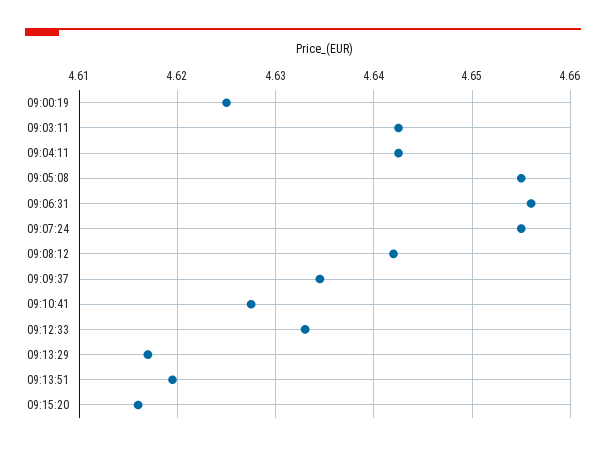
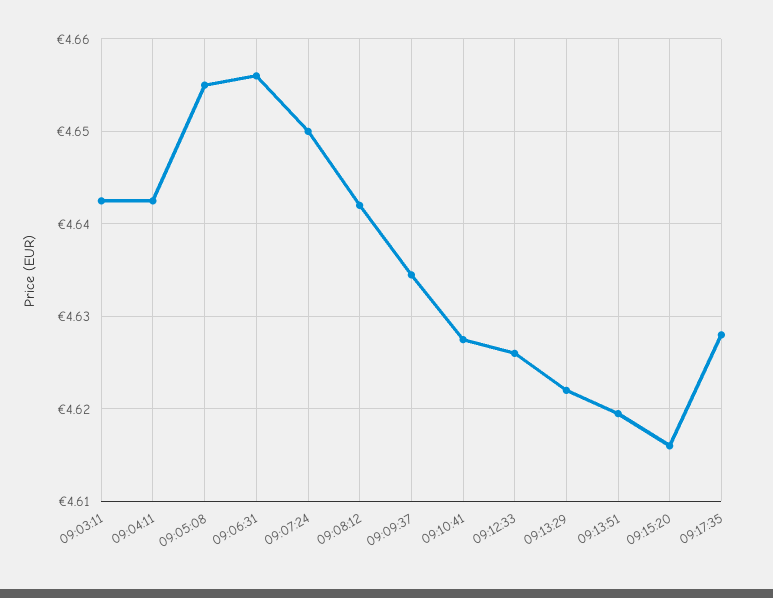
09:00:19: 4.625 -> none
09:07:24: 4.655 -> 4.65
09:12:33: 4.633 -> 4.626
09:13:29: 4.617 -> 4.622
09:17:35: none -> 4.628

